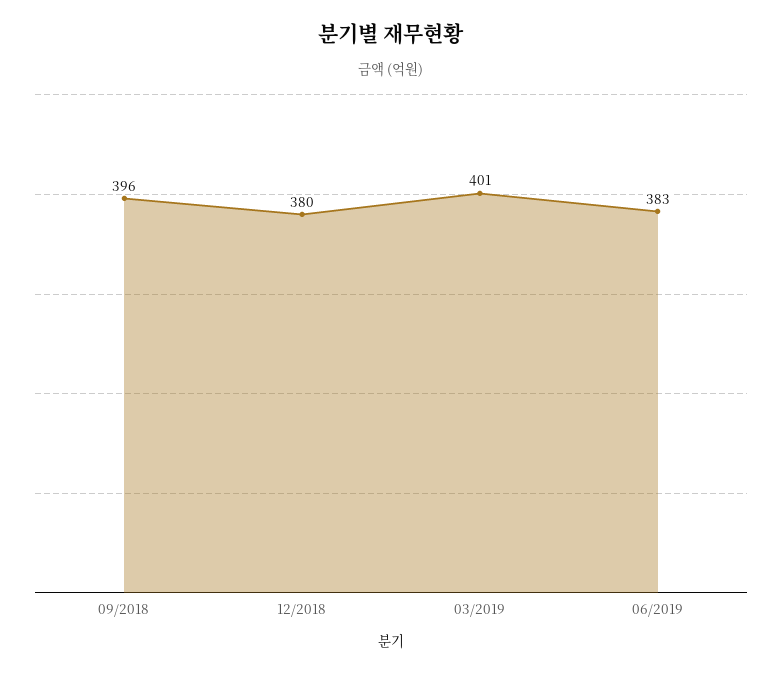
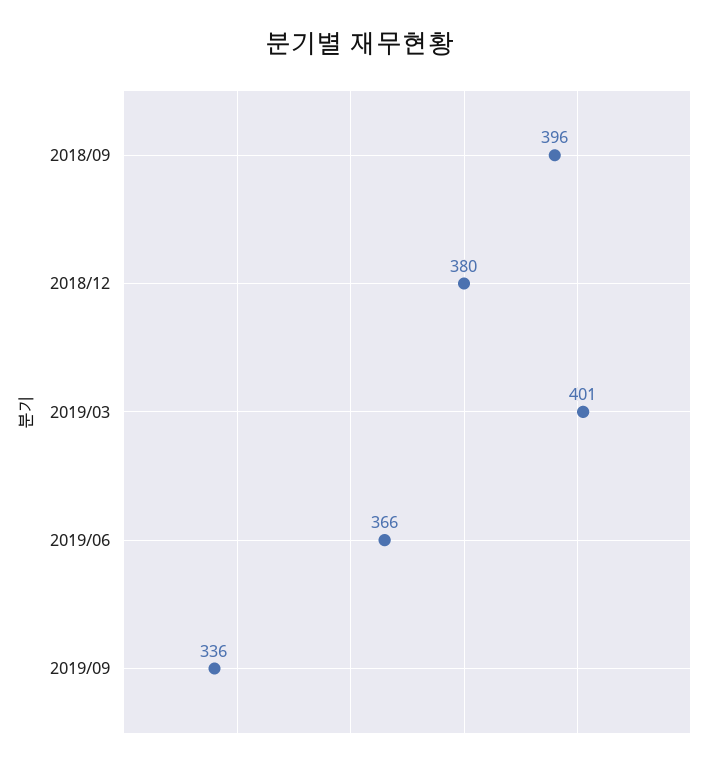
06/2019: 383 -> 366
2019/09: none -> 336

